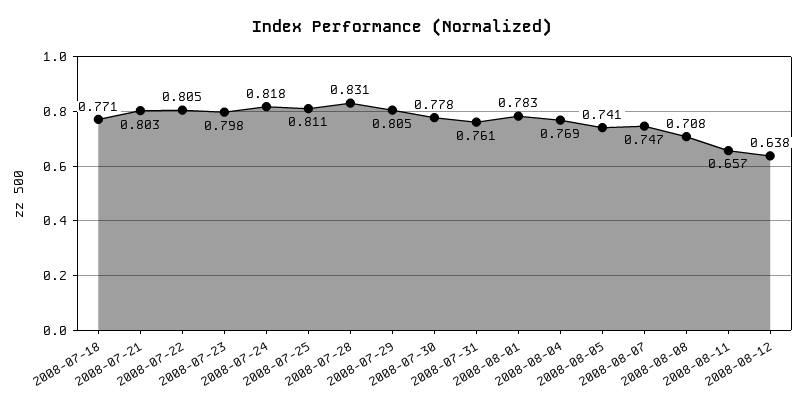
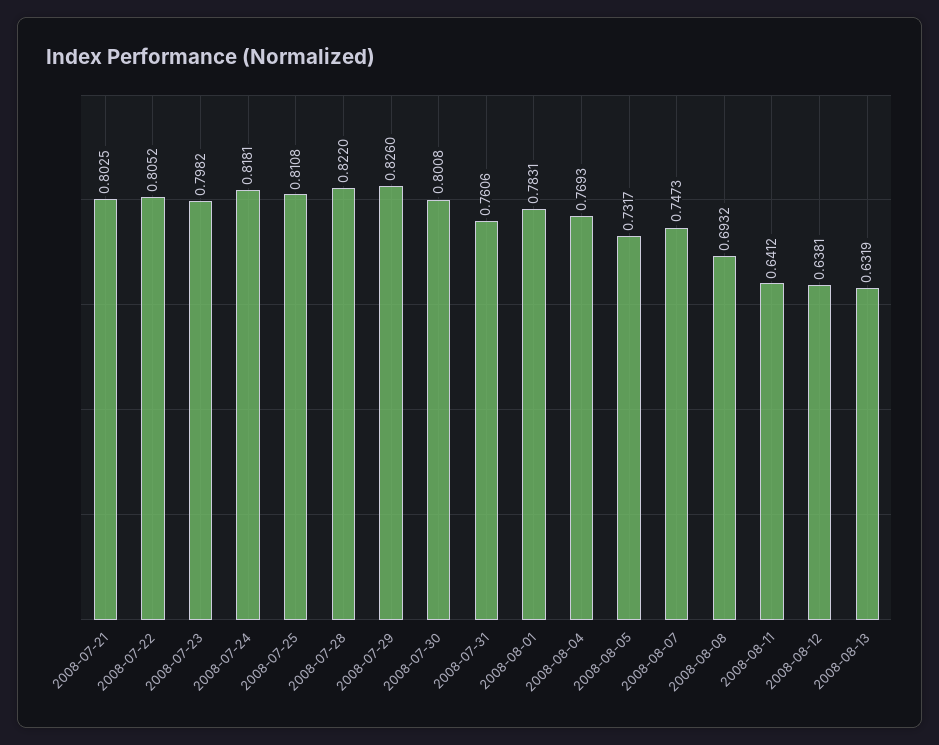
2008-07-18: 0.771 -> none
2008-07-28: 0.831 -> 0.822
2008-07-29: 0.805 -> 0.826
2008-07-30: 0.778 -> 0.8008
2008-08-05: 0.741 -> 0.7317
2008-08-08: 0.708 -> 0.6932
2008-08-11: 0.657 -> 0.6412
2008-08-13: none -> 0.6319

